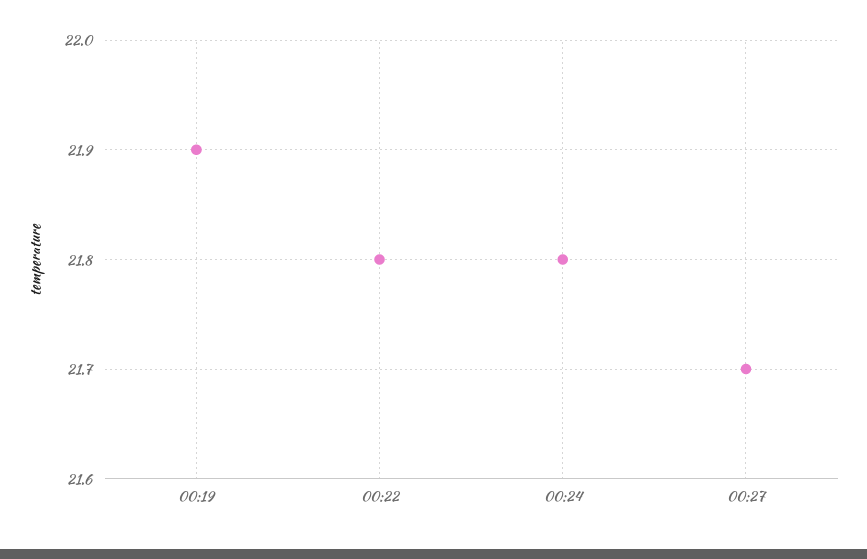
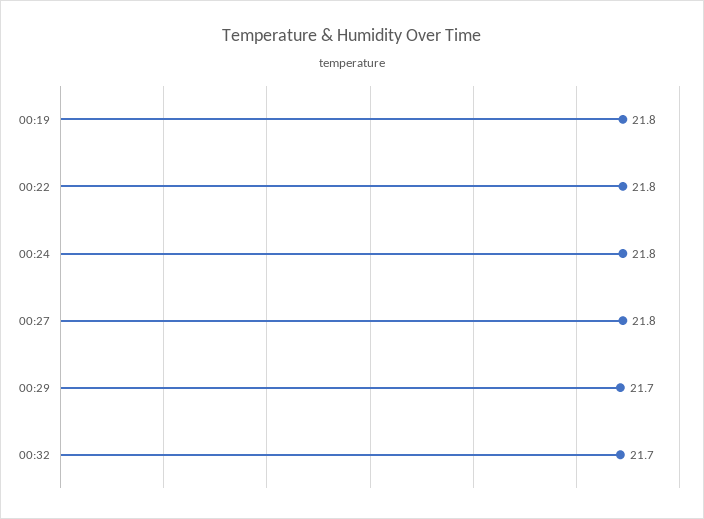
00:19: 21.9 -> 21.8
00:27: 21.7 -> 21.8
00:29: none -> 21.7
00:32: none -> 21.7

